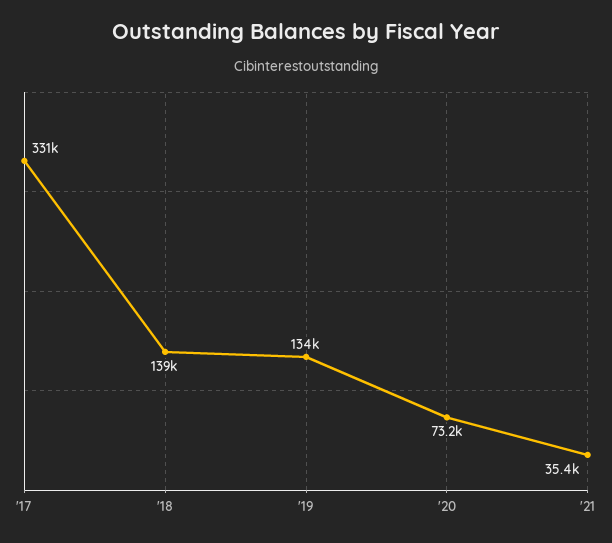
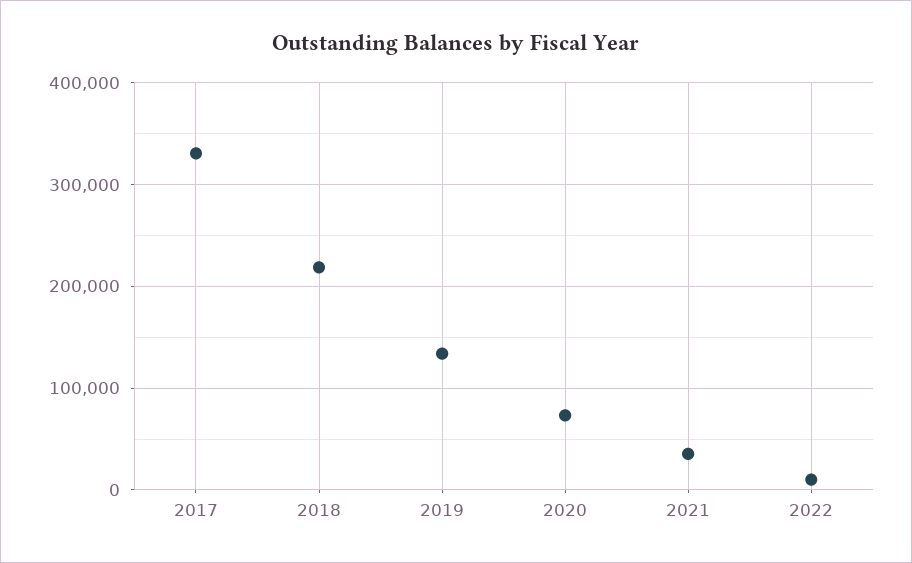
'18: 139000 -> 220000
2022: none -> 10000

